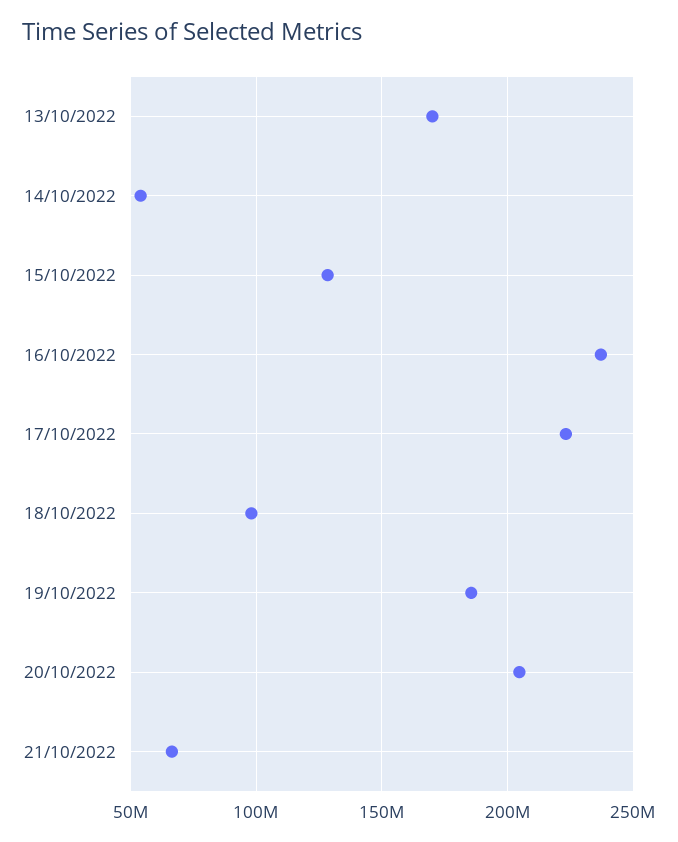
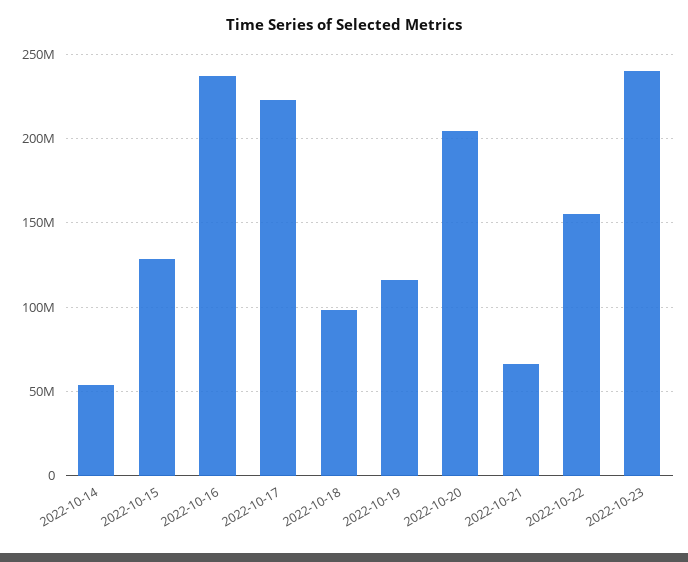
13/10/2022: 170000000 -> none
19/10/2022: 185000000 -> 115000000
2022-10-22: none -> 155000000
2022-10-23: none -> 240000000

